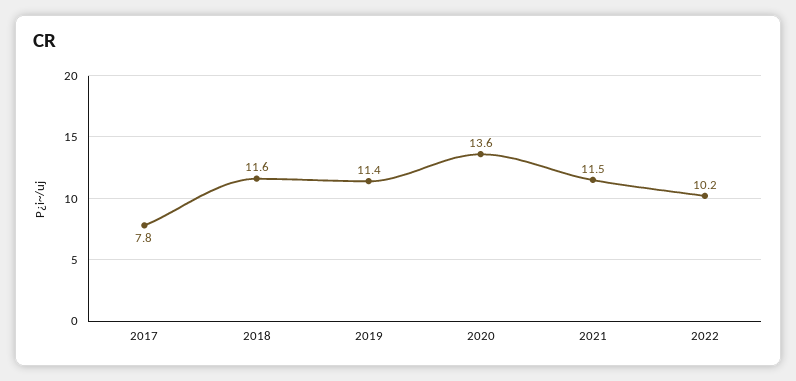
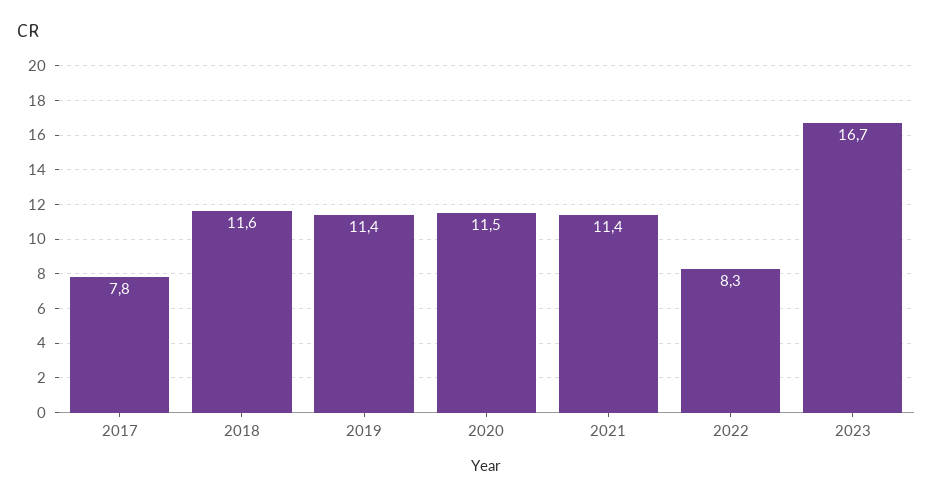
2020: 13.6 -> 11.5
2021: 11.5 -> 11.4
2022: 10.2 -> 8.3
2023: none -> 16.7

